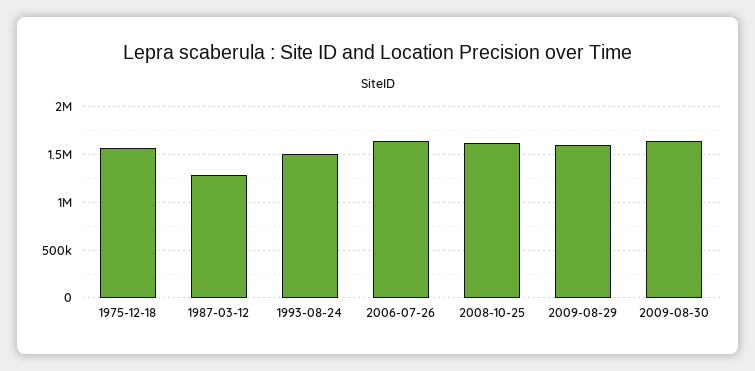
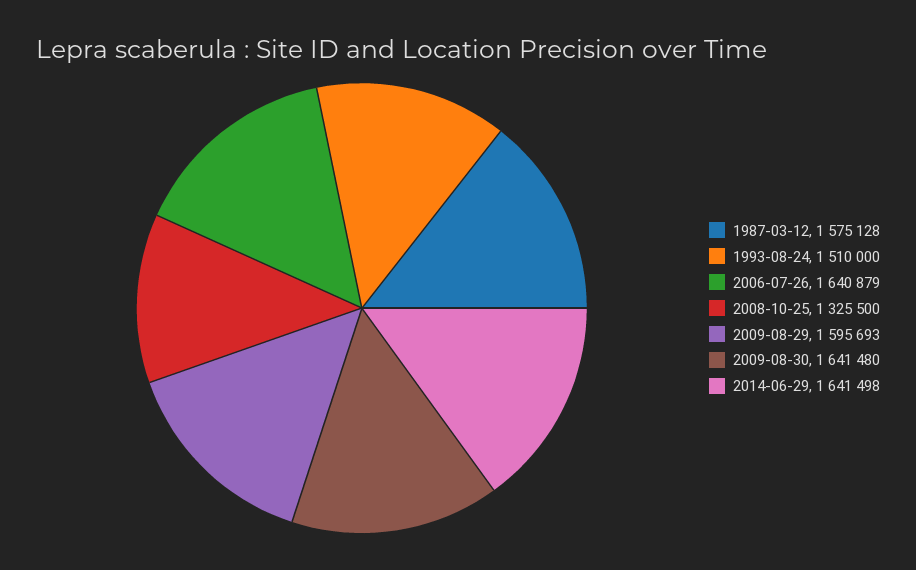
1975-12-18: 1600000 -> none
1987-03-12: 1300000 -> 1575128
2008-10-25: 1600000 -> 1325500
2014-06-29: none -> 1641498

